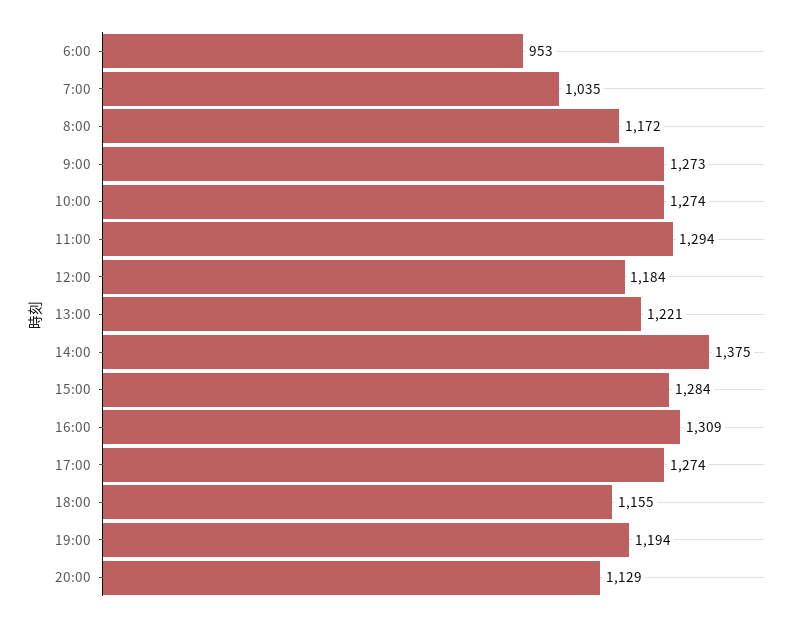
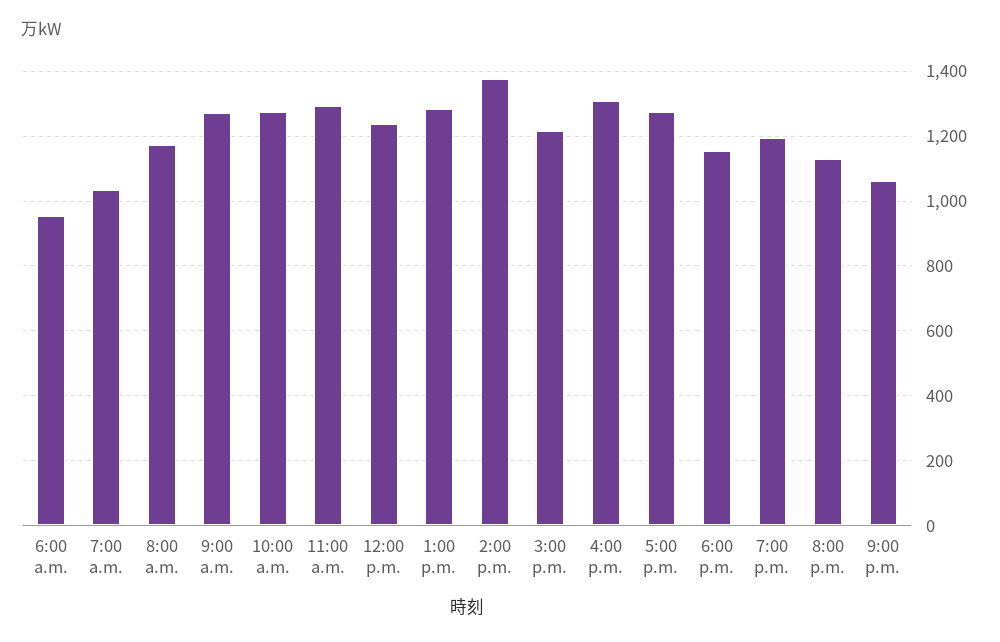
12:00: 1184 -> 1240
13:00: 1221 -> 1280
15:00: 1284 -> 1220
9:00 p.m.: none -> 1060

